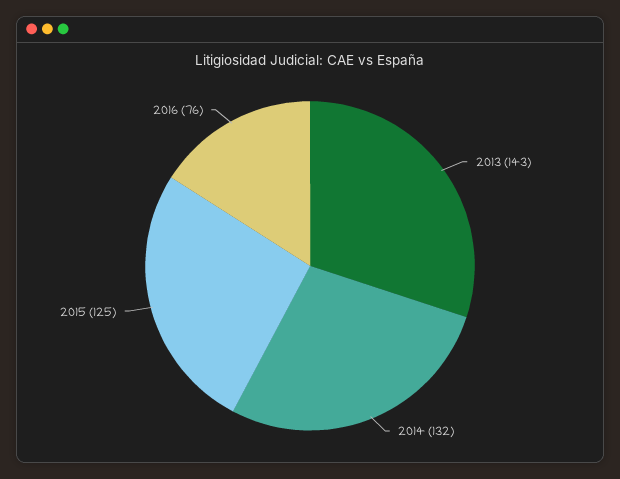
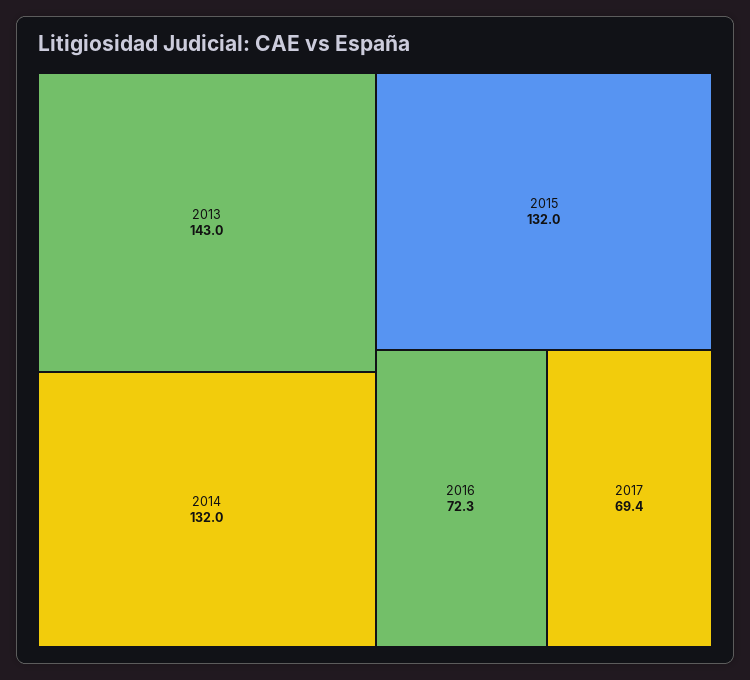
2015: 125 -> 132
2016: 76 -> 72.3
2017: none -> 69.4

